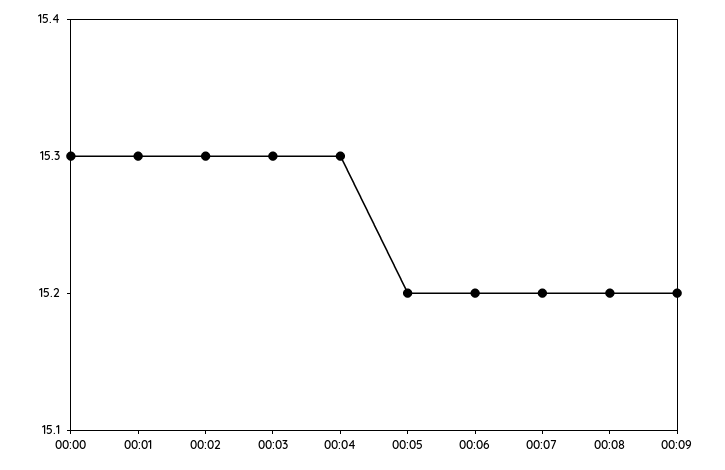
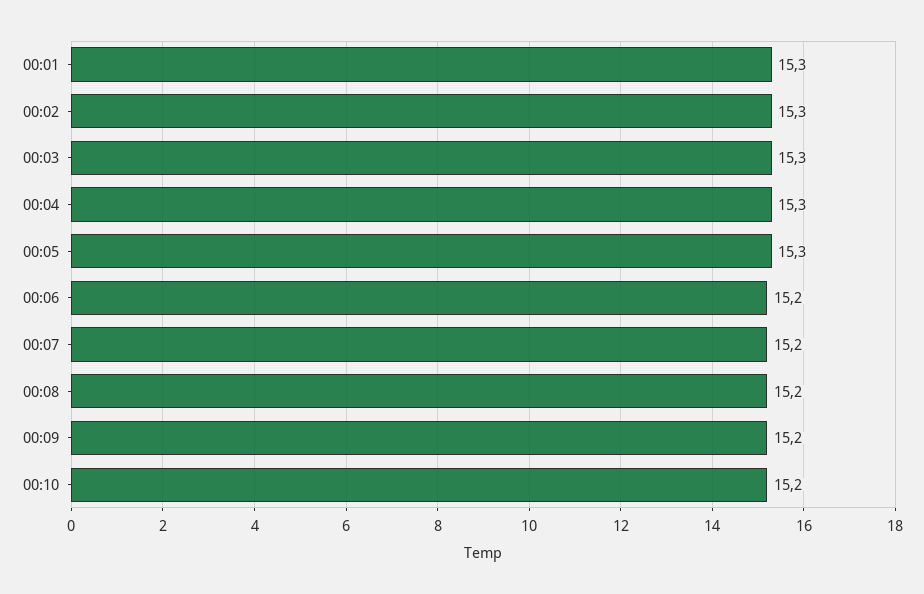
00:00: 15.3 -> none
00:05: 15.2 -> 15.3
00:10: none -> 15.2

